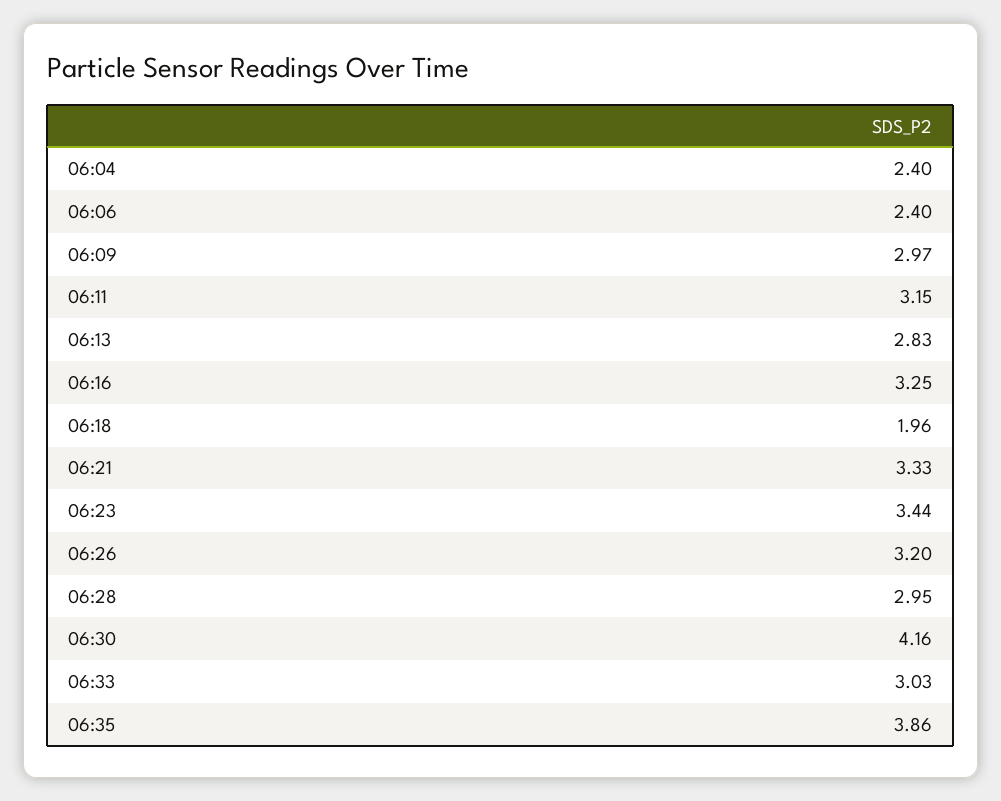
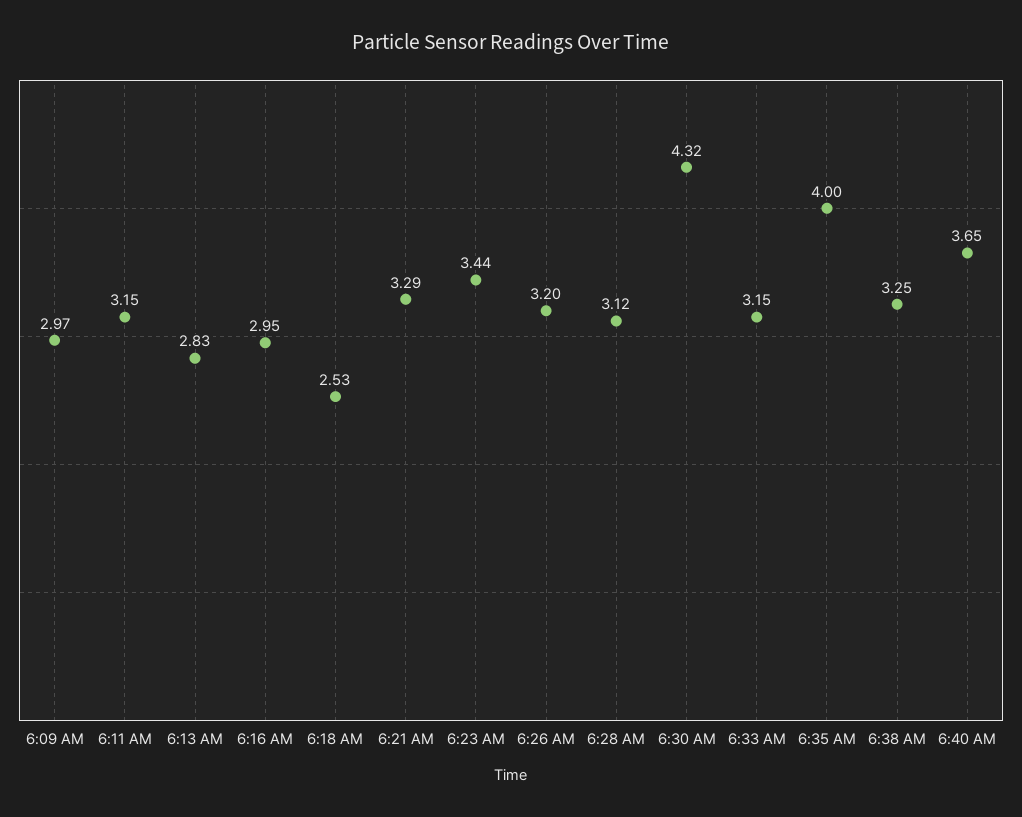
06:04: 2.4 -> none
06:06: 2.4 -> none
06:16: 3.25 -> 2.95
06:18: 1.96 -> 2.53
06:21: 3.33 -> 3.29
06:28: 2.95 -> 3.12
06:30: 4.16 -> 4.32
06:33: 3.03 -> 3.15
06:35: 3.86 -> 4
6:38 AM: none -> 3.25
6:40 AM: none -> 3.65

